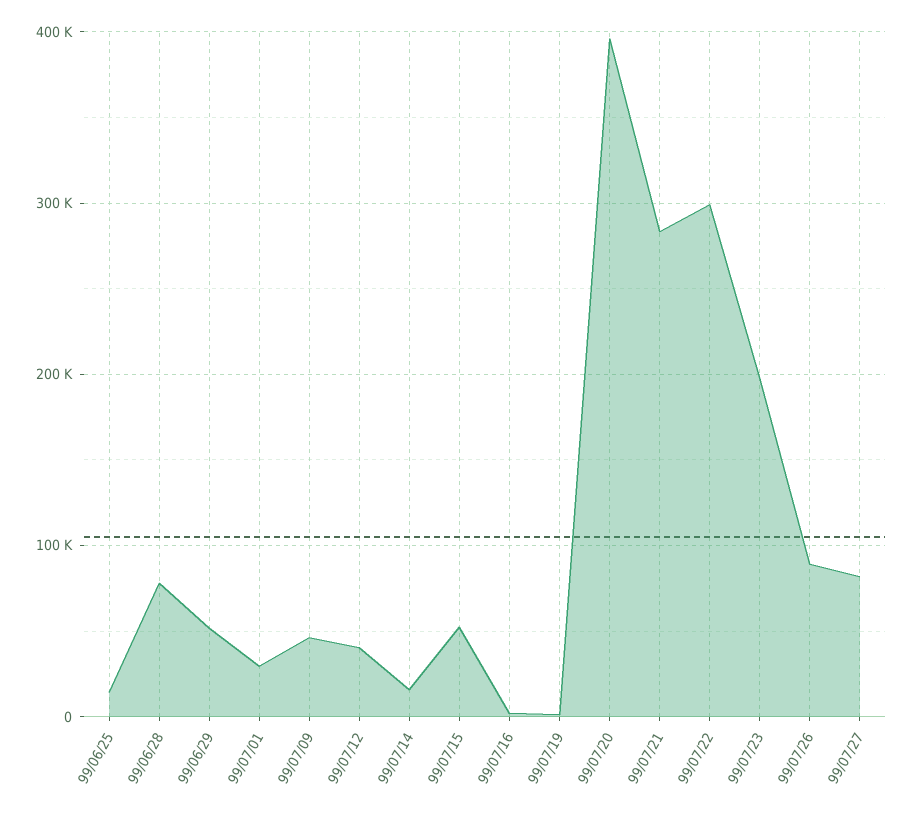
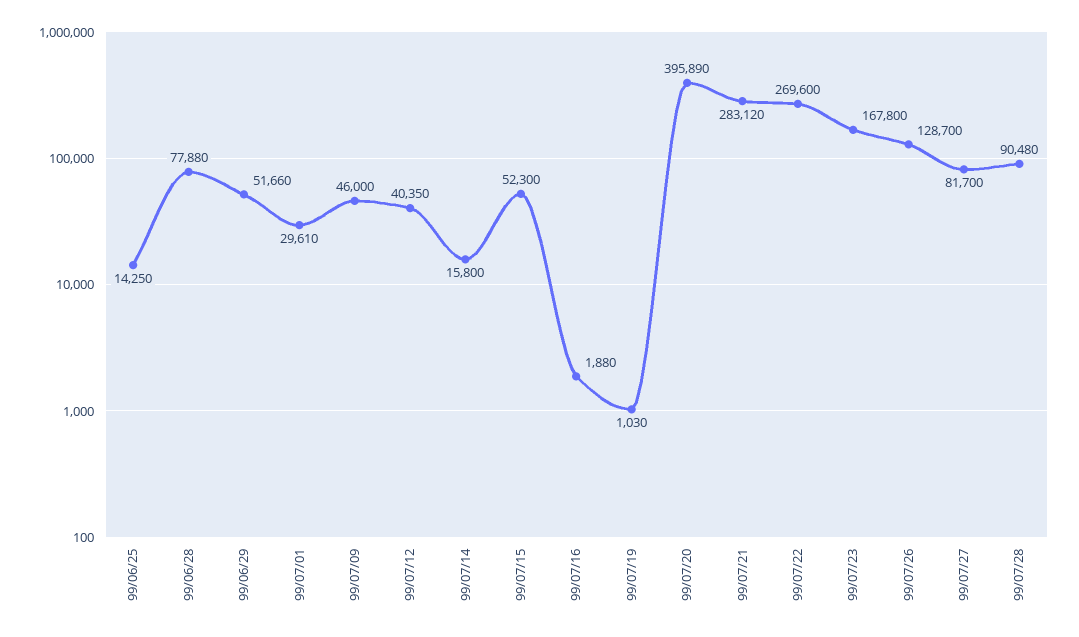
99/07/22: 300000 -> 269600
99/07/23: 200000 -> 167800
99/07/26: 90000 -> 128700
99/07/28: none -> 90480

